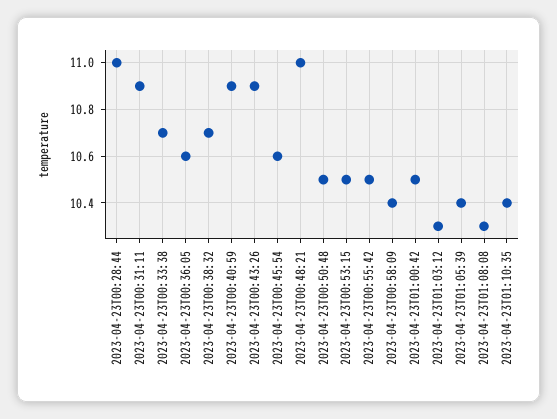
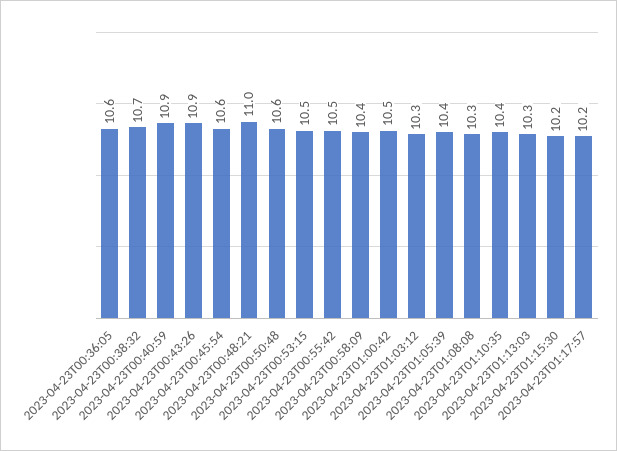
2023-04-23T00:28:44: 11 -> none
2023-04-23T00:31:11: 10.9 -> none
2023-04-23T00:33:38: 10.7 -> none
2023-04-23T00:50:48: 10.5 -> 10.6
2023-04-23T01:13:03: none -> 10.3
2023-04-23T01:15:30: none -> 10.2
2023-04-23T01:17:57: none -> 10.2

